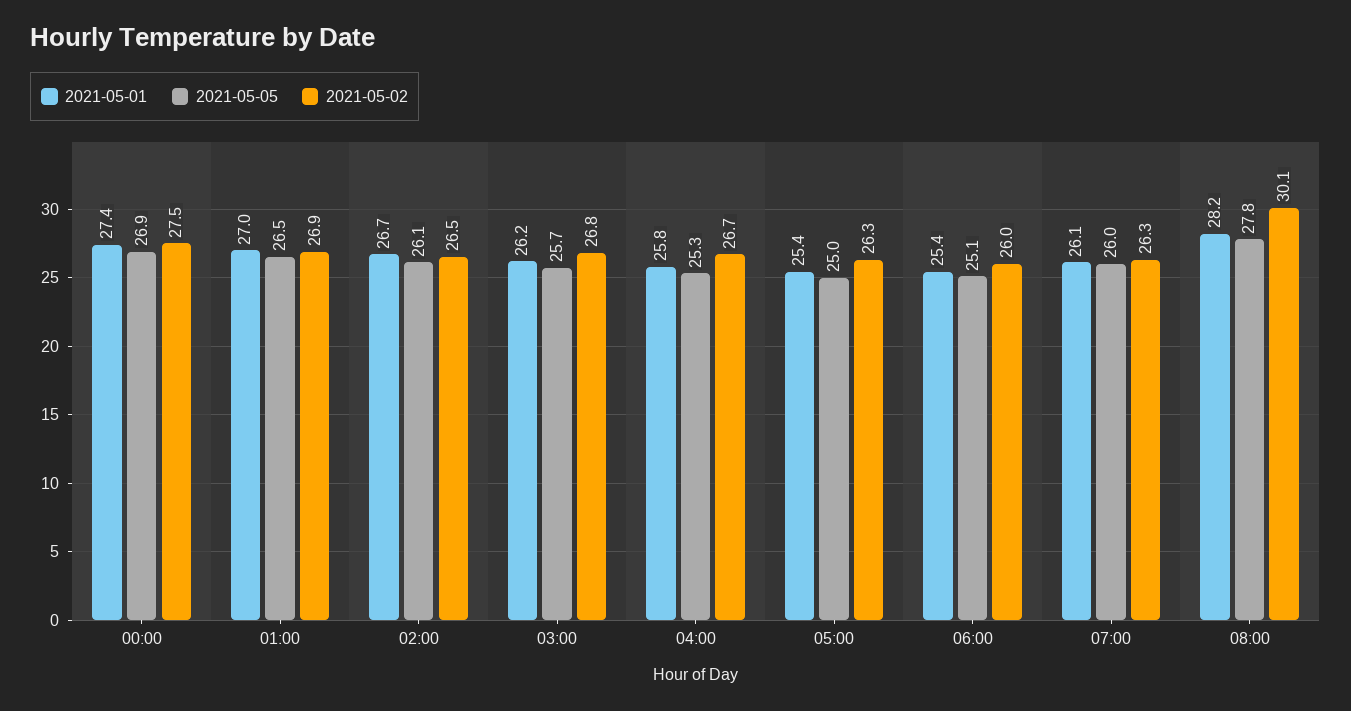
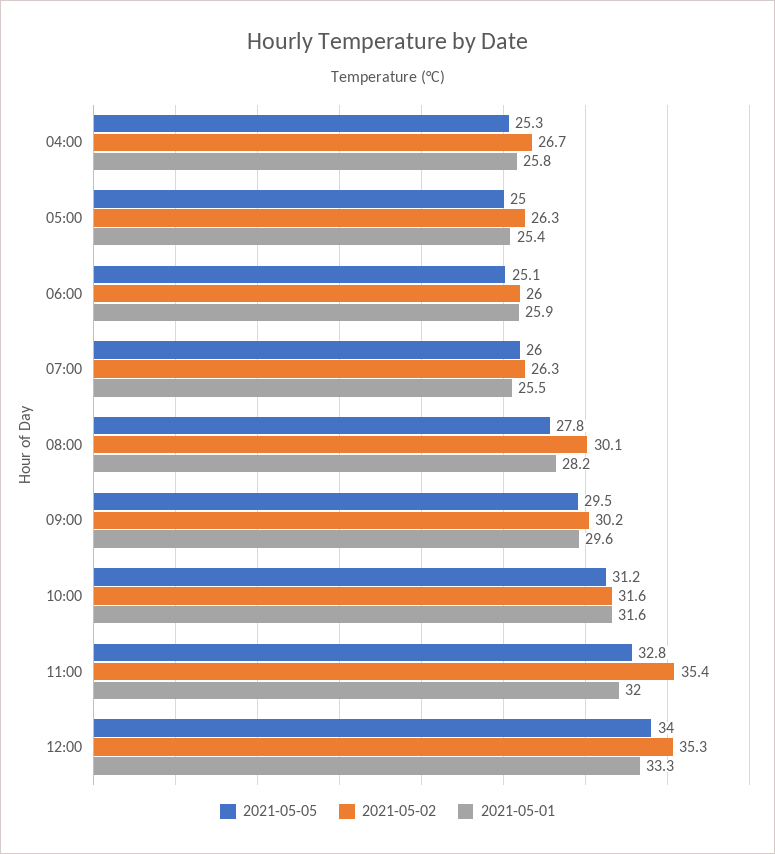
2021-05-01, 00:00: 27.4 -> none
2021-05-05, 00:00: 26.9 -> none
2021-05-02, 00:00: 27.5 -> none
2021-05-01, 01:00: 27 -> none
2021-05-05, 01:00: 26.5 -> none
2021-05-02, 01:00: 26.9 -> none
2021-05-01, 02:00: 26.7 -> none
2021-05-05, 02:00: 26.1 -> none
2021-05-02, 02:00: 26.5 -> none
2021-05-01, 03:00: 26.2 -> none
2021-05-05, 03:00: 25.7 -> none
2021-05-02, 03:00: 26.8 -> none
2021-05-01, 06:00: 25.4 -> 25.9
2021-05-01, 07:00: 26.1 -> 25.5
2021-05-05, 09:00: none -> 29.5
2021-05-02, 09:00: none -> 30.2
2021-05-01, 09:00: none -> 29.6
2021-05-05, 10:00: none -> 31.2
2021-05-02, 10:00: none -> 31.6
2021-05-01, 10:00: none -> 31.6
2021-05-05, 11:00: none -> 32.8
2021-05-02, 11:00: none -> 35.4
2021-05-01, 11:00: none -> 32
2021-05-05, 12:00: none -> 34
2021-05-02, 12:00: none -> 35.3
2021-05-01, 12:00: none -> 33.3

